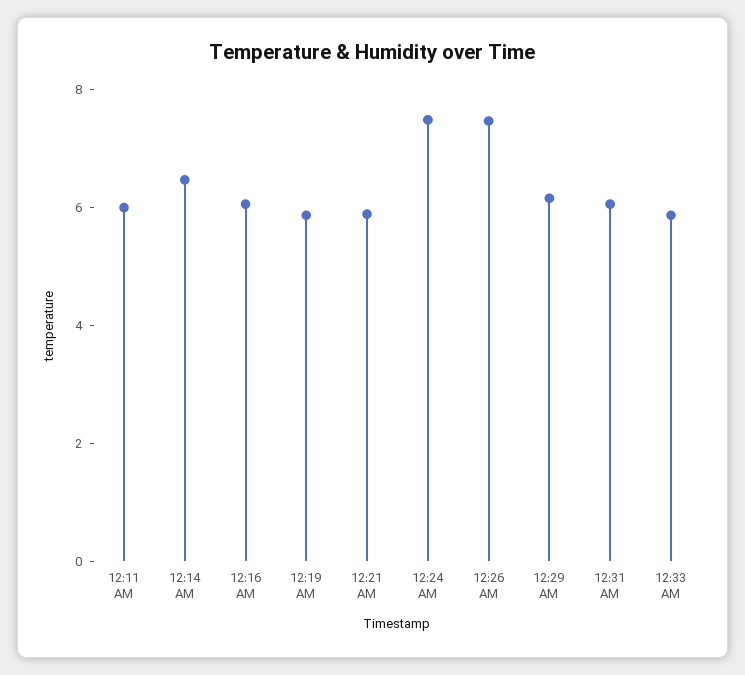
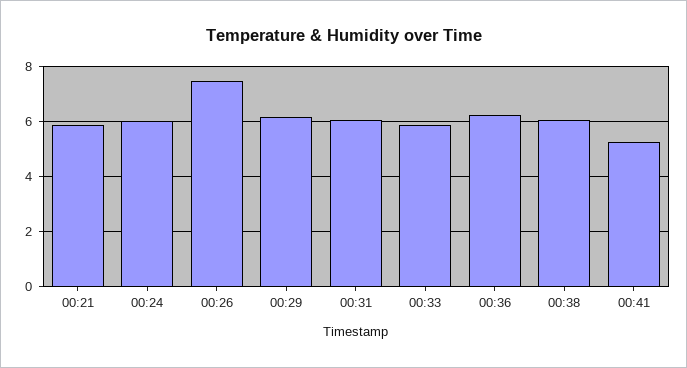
12:11 AM: 6 -> none
12:14 AM: 6.5 -> none
12:16 AM: 6 -> none
12:19 AM: 6 -> none
12:24 AM: 7.5 -> 6
00:36: none -> 6.25
00:38: none -> 6
00:41: none -> 5.25

